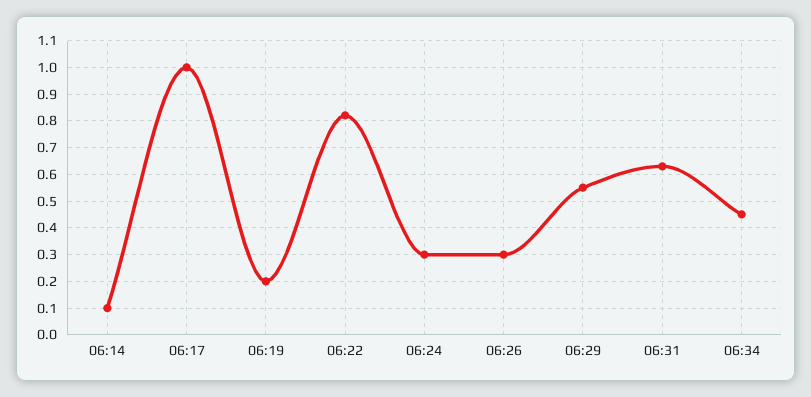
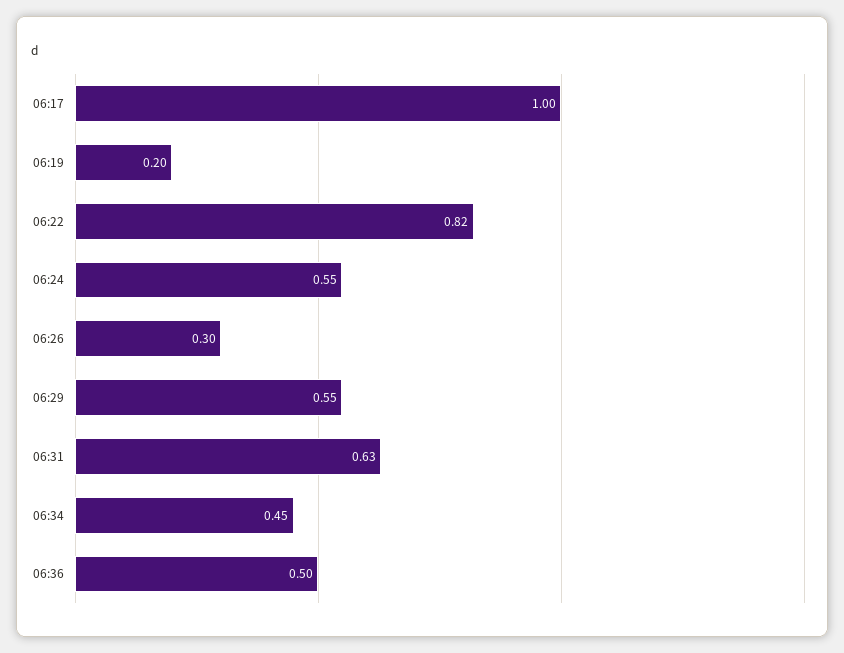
06:14: 0.1 -> none
06:24: 0.3 -> 0.55
06:36: none -> 0.5

